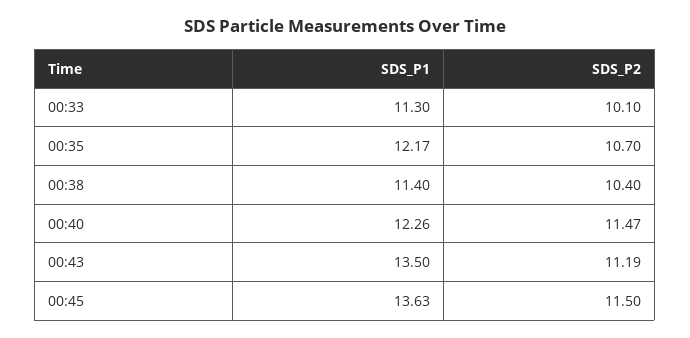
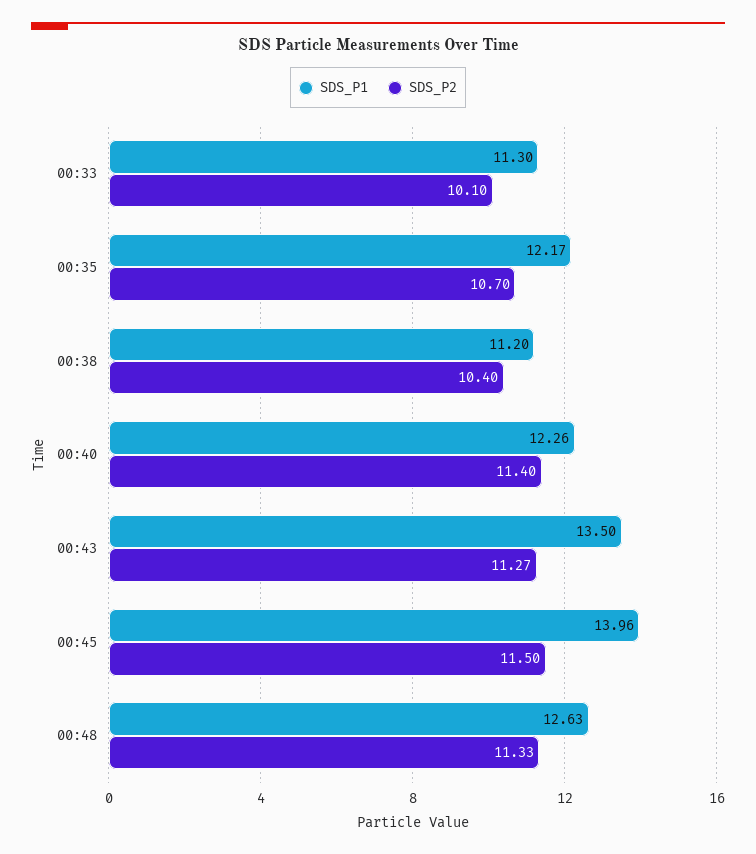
SDS_P1, 00:38: 11.4 -> 11.2
SDS_P2, 00:40: 11.47 -> 11.4
SDS_P2, 00:43: 11.19 -> 11.27
SDS_P1, 00:45: 13.63 -> 13.96
SDS_P1, 00:48: none -> 12.63
SDS_P2, 00:48: none -> 11.33

